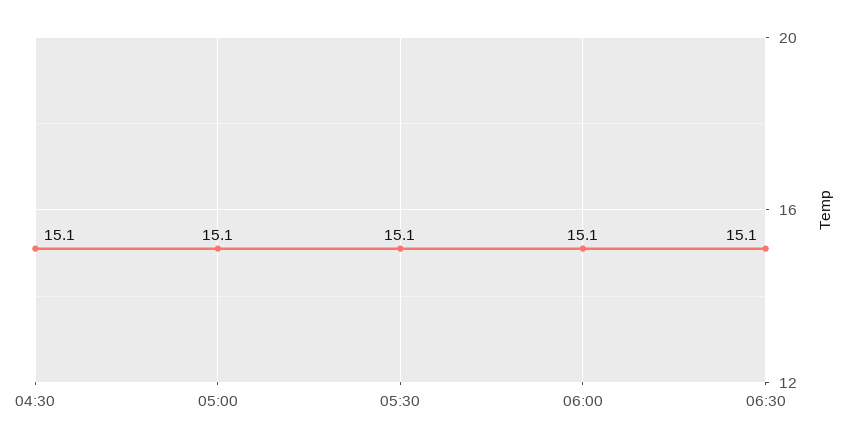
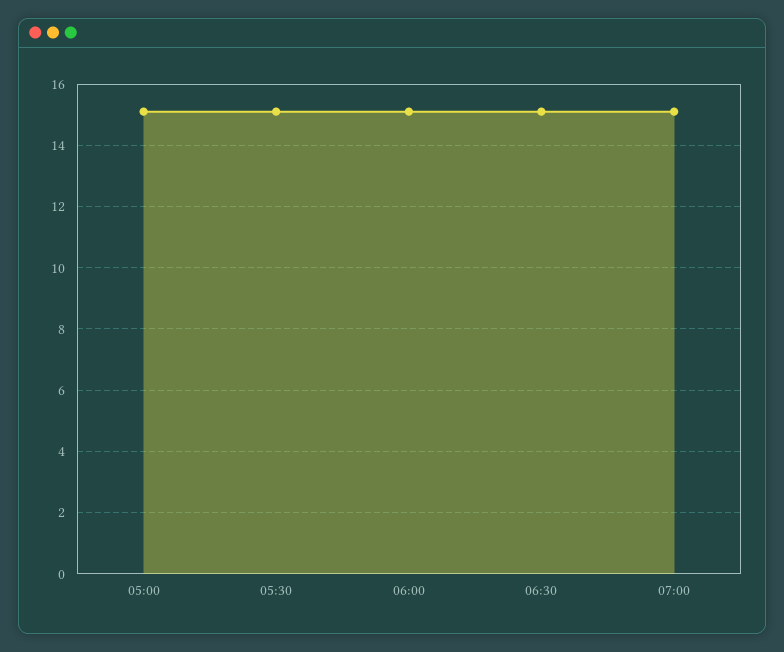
04:30: 15.1 -> none
07:00: none -> 15

